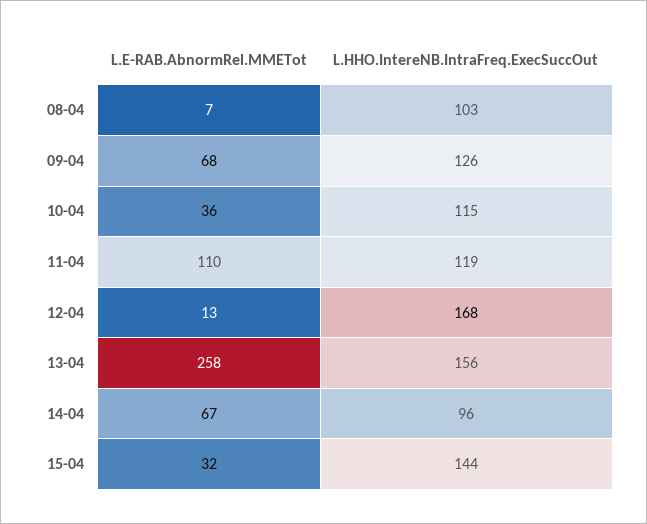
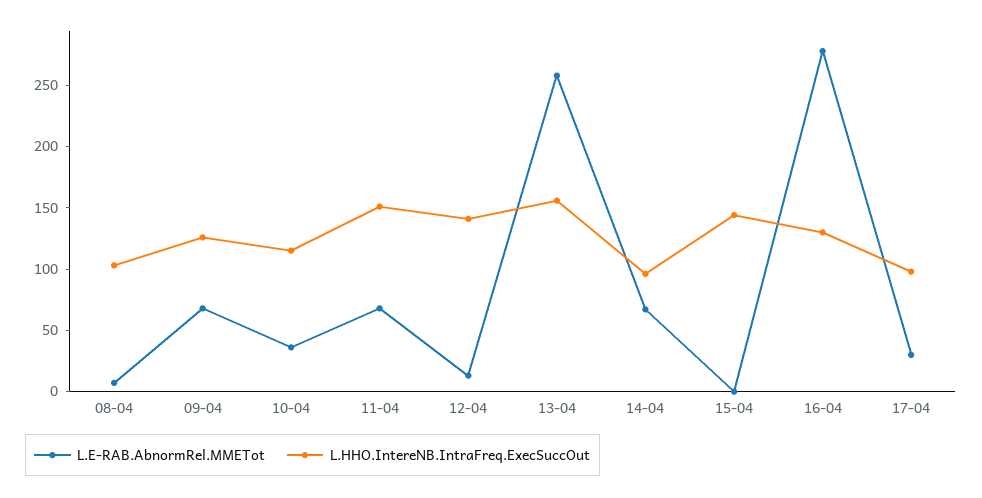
L.E-RAB.AbnormRel.MMETot, 11-04: 110 -> 70
L.HHO.IntereNB.IntraFreq.ExecSuccOut, 11-04: 119 -> 150
L.HHO.IntereNB.IntraFreq.ExecSuccOut, 12-04: 168 -> 140
L.E-RAB.AbnormRel.MMETot, 15-04: 32 -> 0
L.E-RAB.AbnormRel.MMETot, 16-04: none -> 280
L.HHO.IntereNB.IntraFreq.ExecSuccOut, 16-04: none -> 130
L.E-RAB.AbnormRel.MMETot, 17-04: none -> 30
L.HHO.IntereNB.IntraFreq.ExecSuccOut, 17-04: none -> 100

